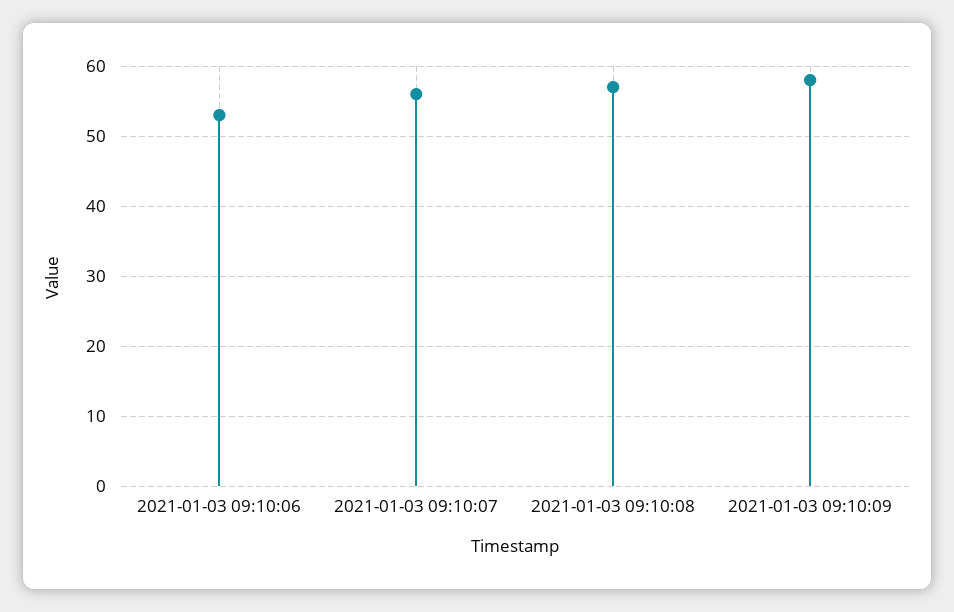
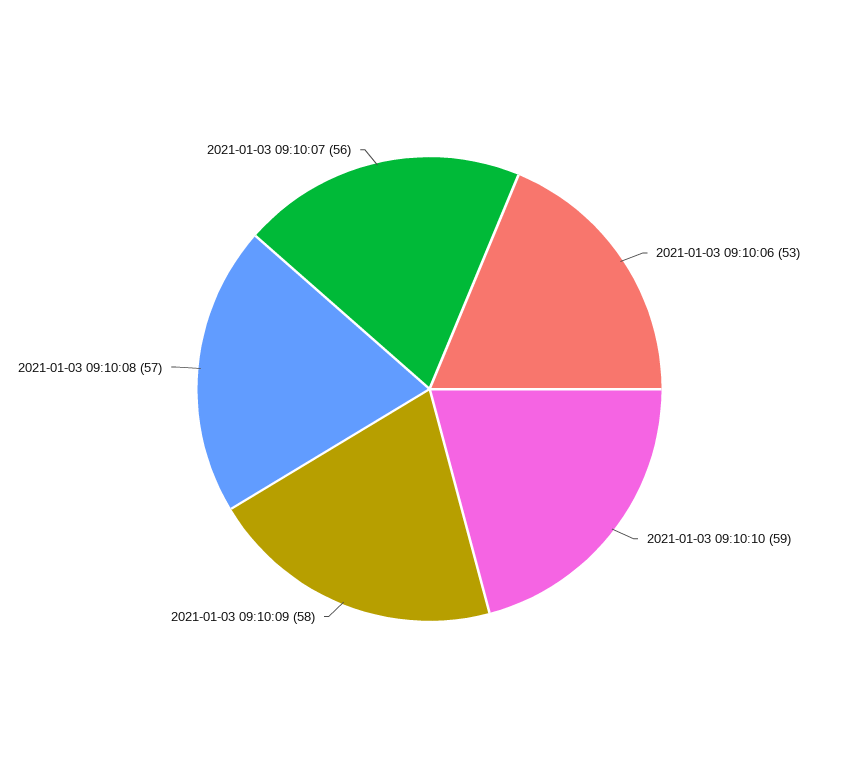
2021-01-03 09:10:10: none -> 59

